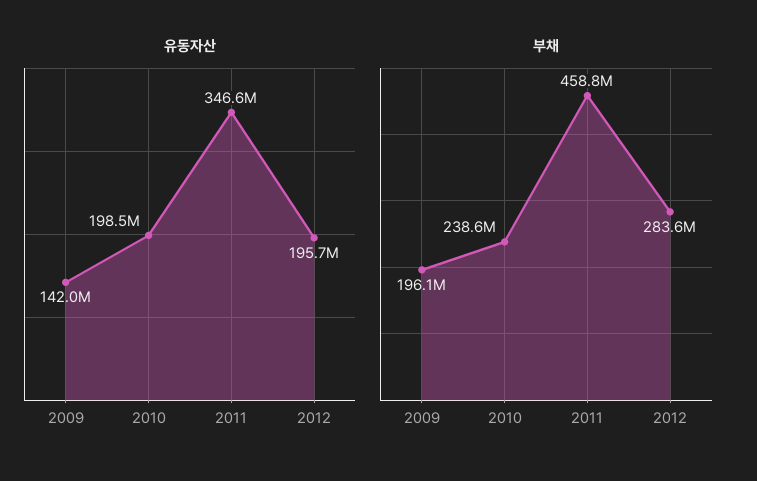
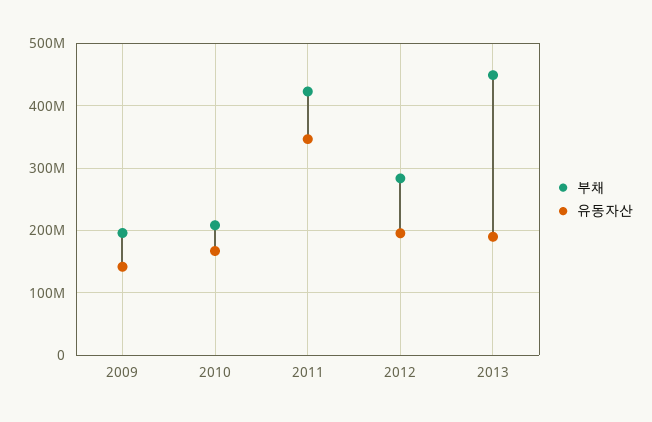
유동자산, 2010: 198500000 -> 170000000
부채, 2010: 238600000 -> 210000000
부채, 2011: 458800000 -> 420000000
부채, 2013: none -> 450000000
유동자산, 2013: none -> 190000000

